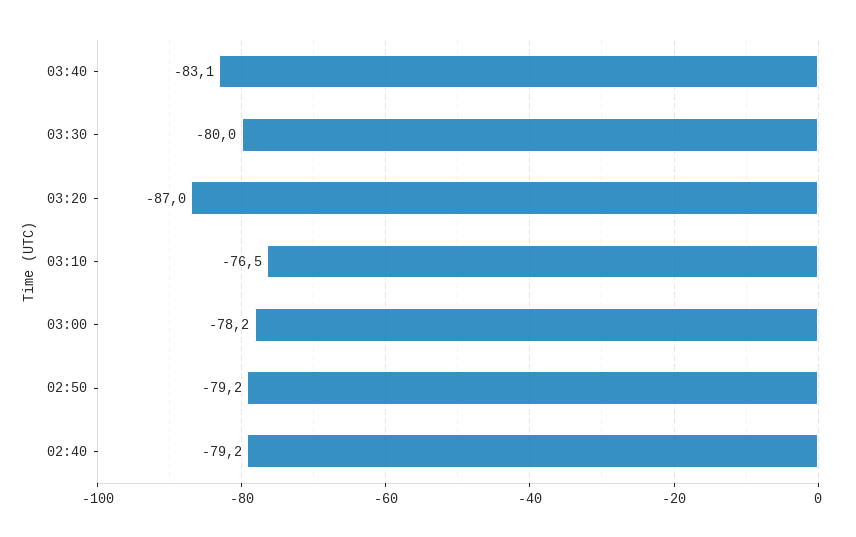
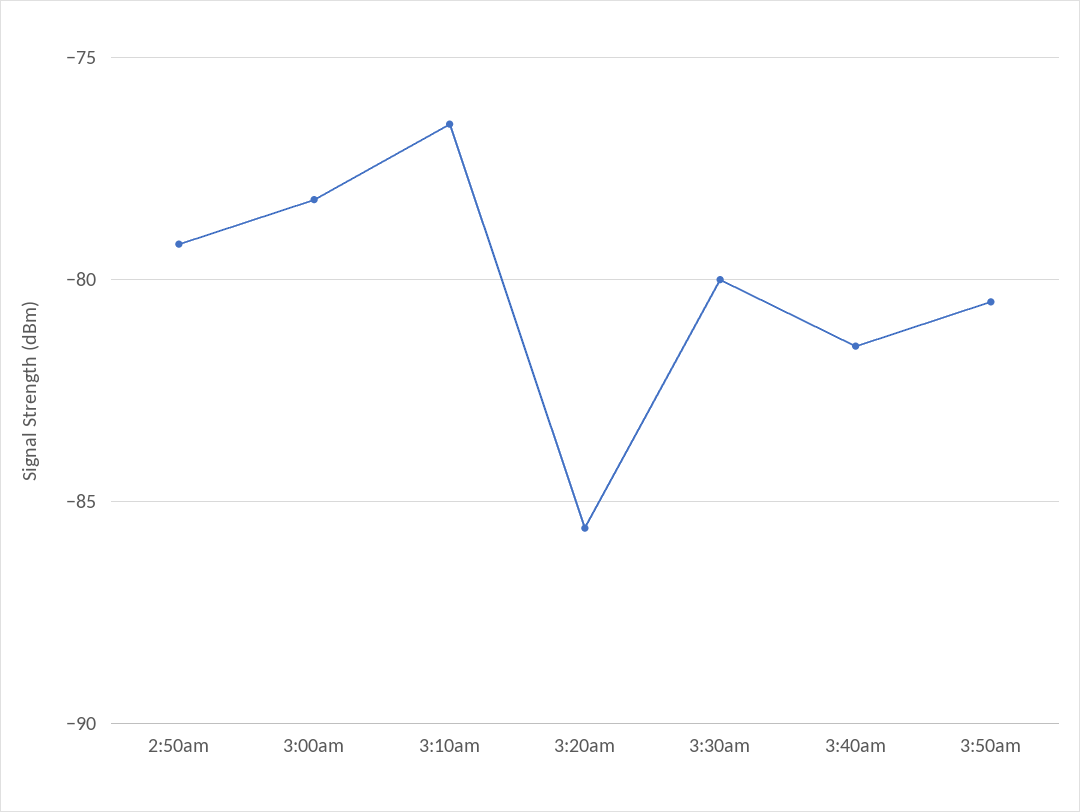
03:40: -83.1 -> -81.5
03:20: -87 -> -85.5
02:40: -79.2 -> none
3:50am: none -> -80.5

